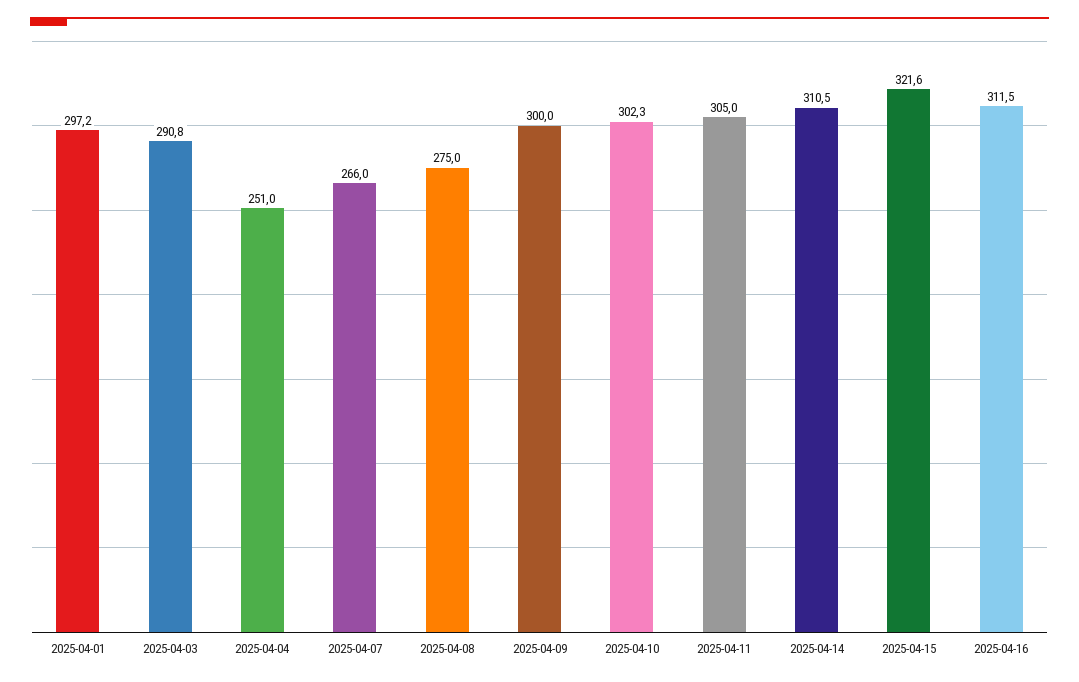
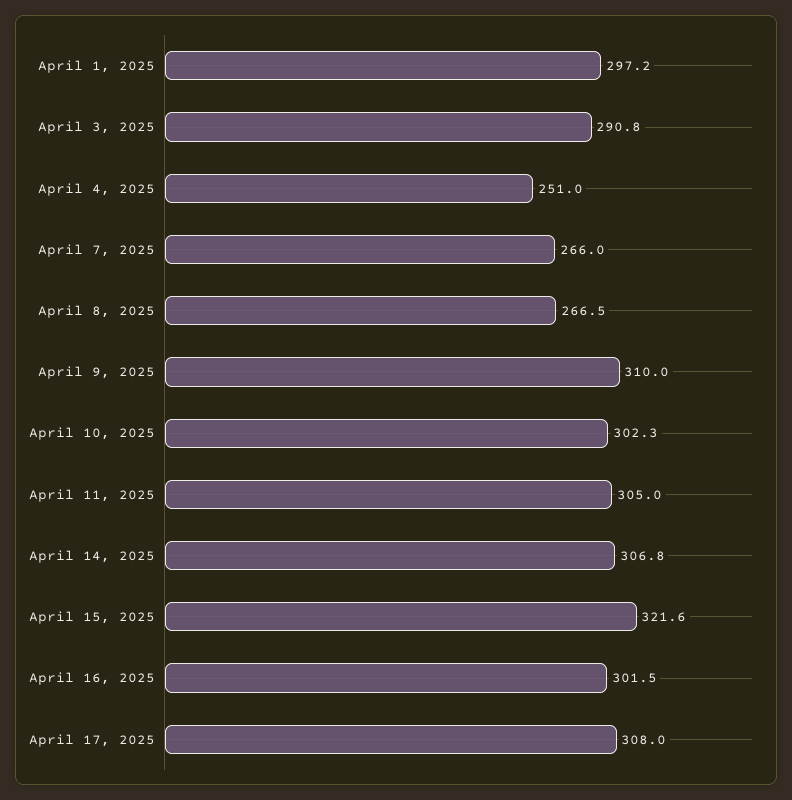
2025-04-08: 275 -> 266.5
2025-04-09: 300 -> 310
2025-04-14: 310.5 -> 306.8
2025-04-16: 311.5 -> 301.5
April 17, 2025: none -> 308

